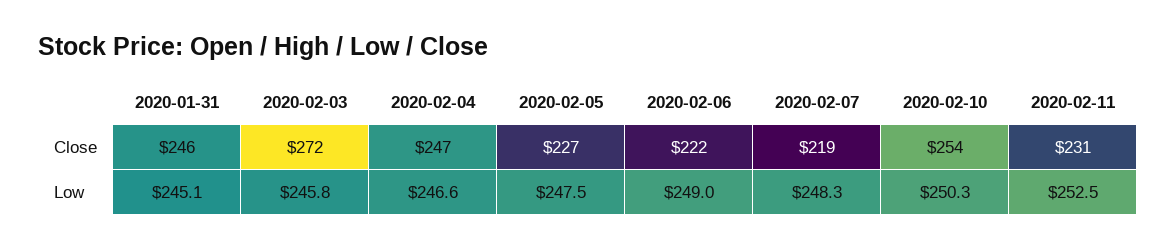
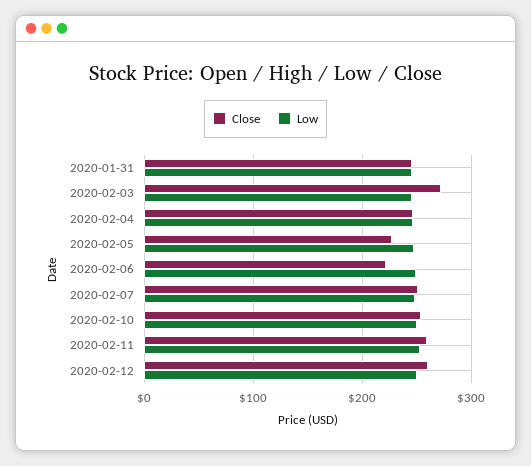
Close, 2020-02-07: 219 -> 250
Close, 2020-02-11: 231 -> 260
Close, 2020-02-12: none -> 260
Low, 2020-02-12: none -> 250

